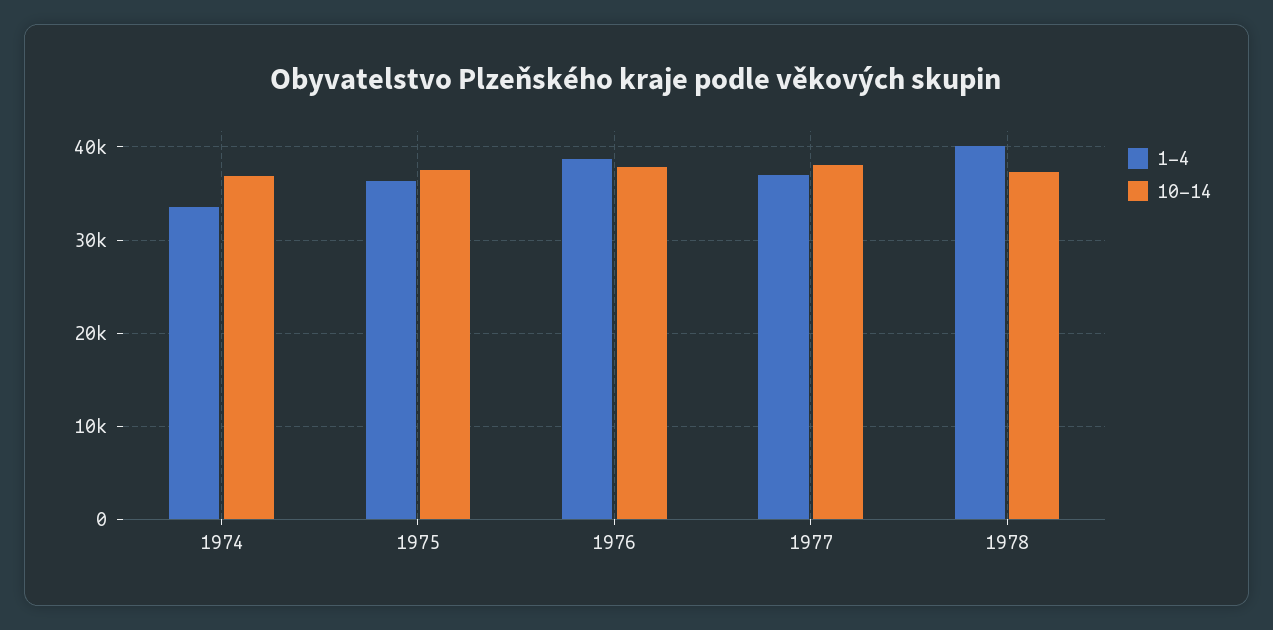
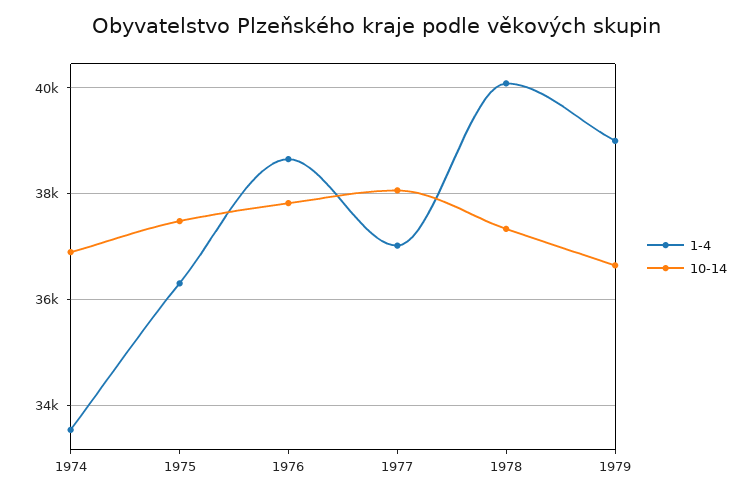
1-4, 1979: none -> 39000
10-14, 1979: none -> 36600

